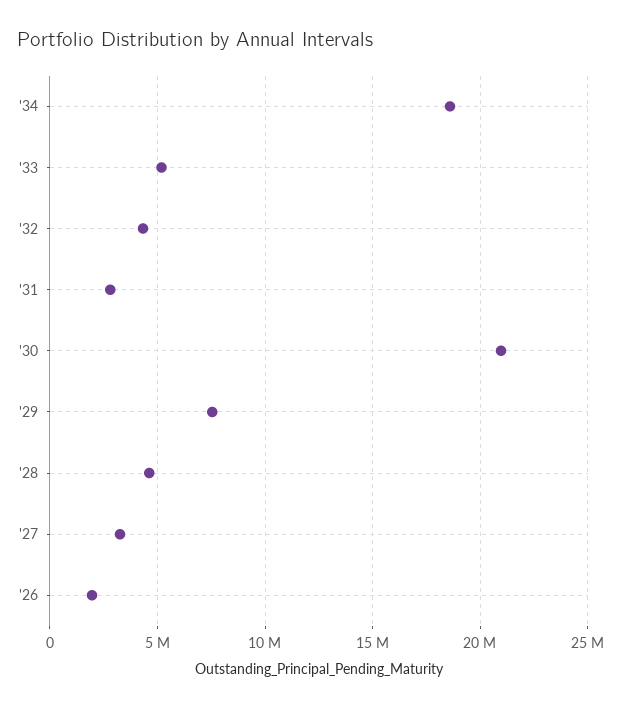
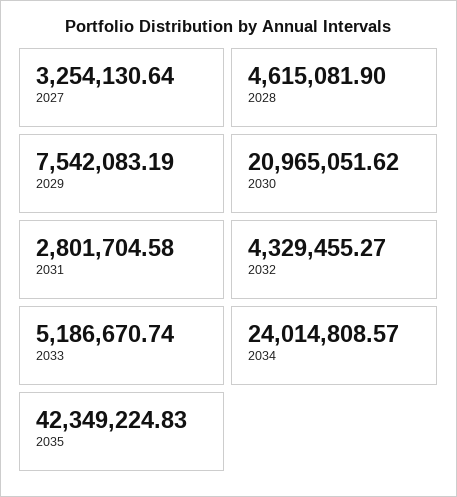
'34: 18500000 -> 24014808.57
'26: 2000000 -> none
2035: none -> 42349224.83

